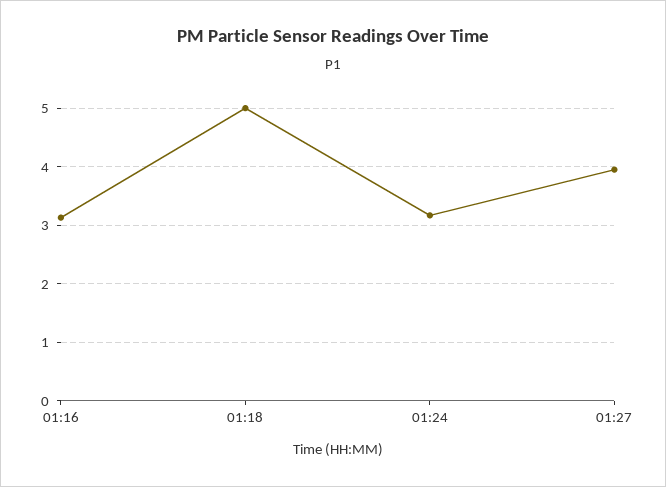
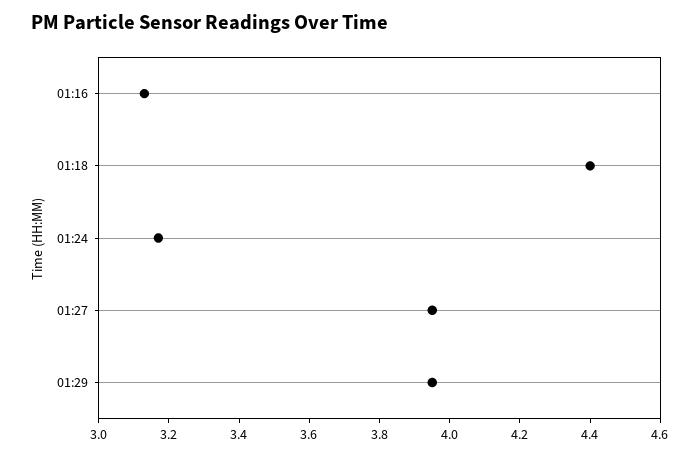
01:18: 5 -> 4.4
01:29: none -> 3.95

